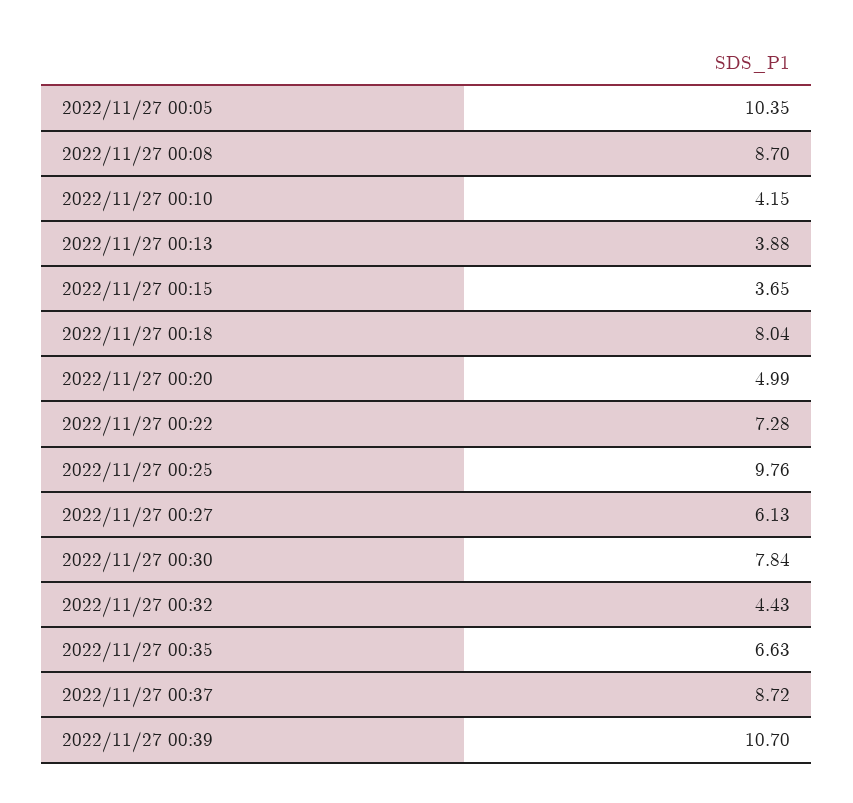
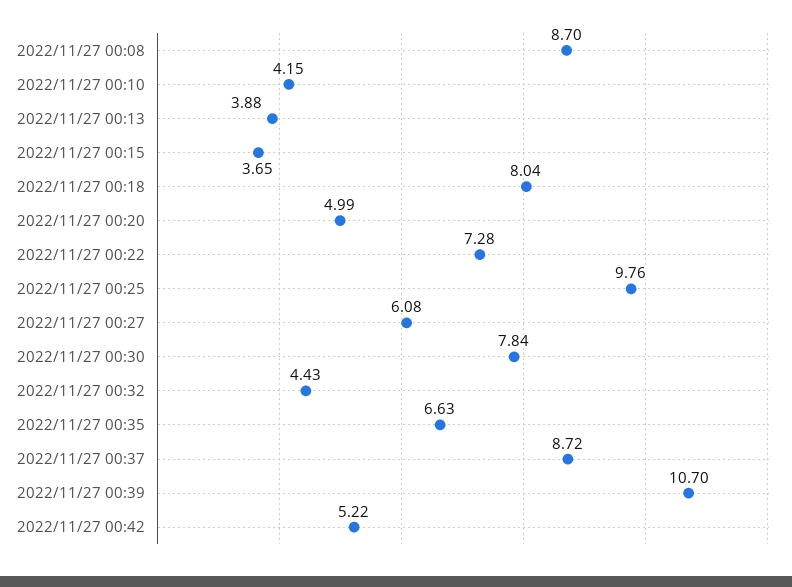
2022/11/27 00:05: 10.35 -> none
2022/11/27 00:27: 6.13 -> 6.08
2022/11/27 00:42: none -> 5.22

